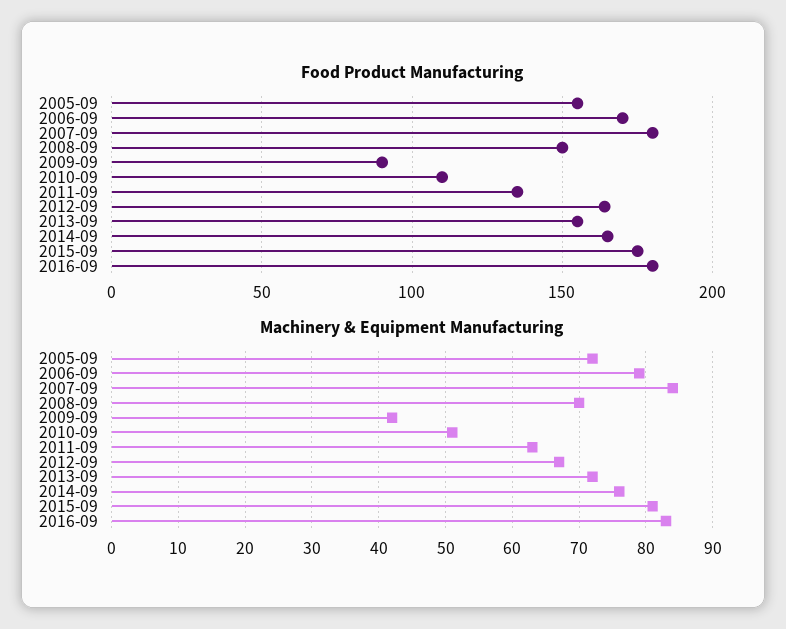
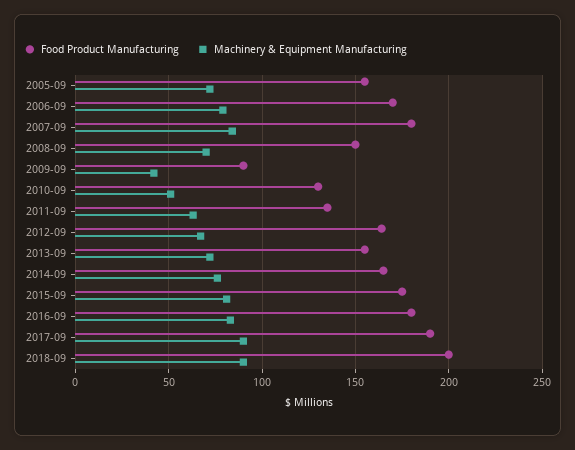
Food Product Manufacturing, 2010-09: 110 -> 130
Food Product Manufacturing, 2017-09: none -> 190
Machinery & Equipment Manufacturing, 2017-09: none -> 90
Food Product Manufacturing, 2018-09: none -> 200
Machinery & Equipment Manufacturing, 2018-09: none -> 90

